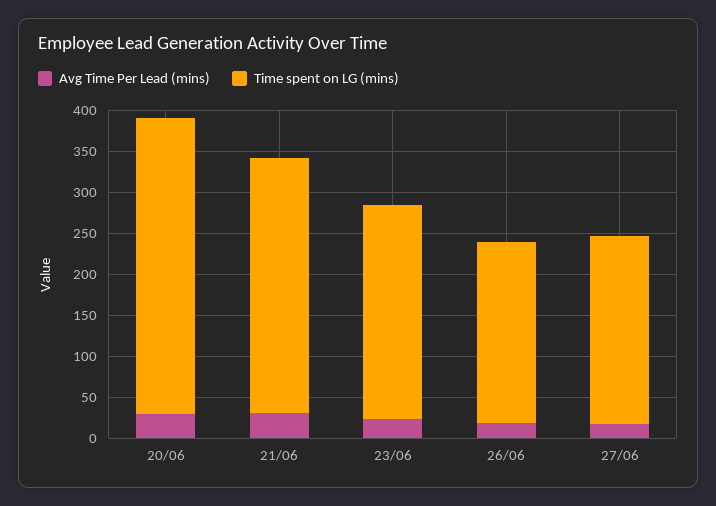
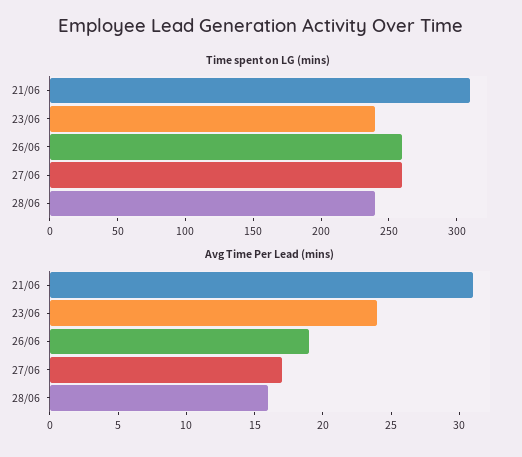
Avg Time Per Lead (mins), 20/06: 30 -> none
Time spent on LG (mins), 20/06: 360 -> none
Time spent on LG (mins), 23/06: 260 -> 240
Time spent on LG (mins), 26/06: 220 -> 260
Time spent on LG (mins), 27/06: 230 -> 260
Time spent on LG (mins), 28/06: none -> 240
Avg Time Per Lead (mins), 28/06: none -> 16

